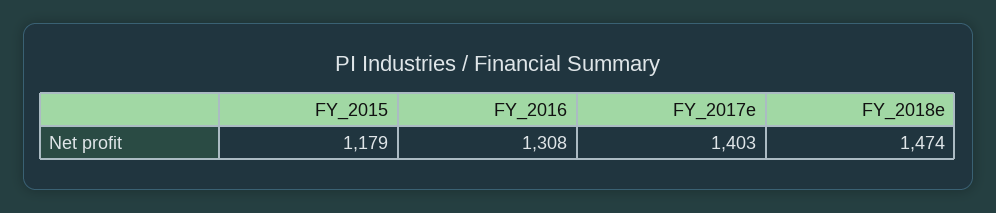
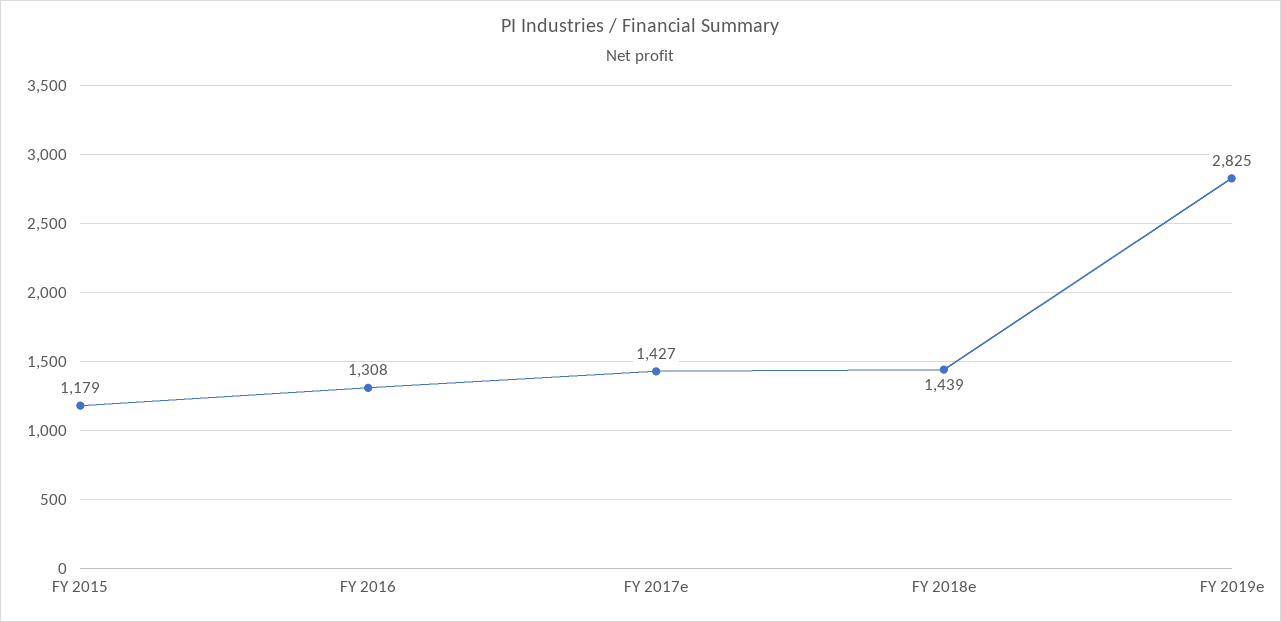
FY_2017e: 1403 -> 1427
FY_2018e: 1474 -> 1439
FY 2019e: none -> 2825

